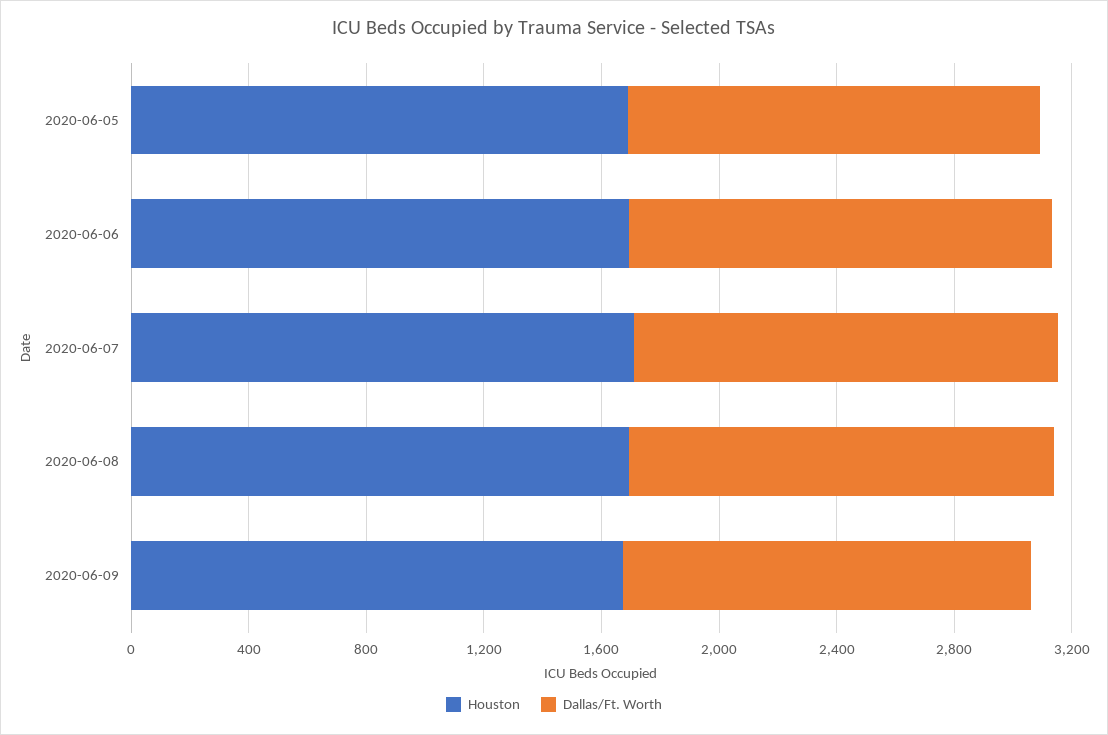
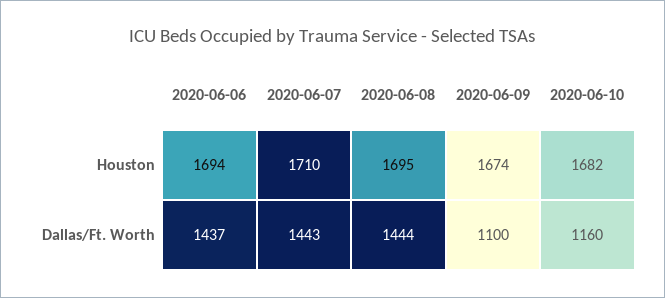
Houston, 2020-06-05: 1700 -> none
Dallas/Ft. Worth, 2020-06-05: 1400 -> none
Dallas/Ft. Worth, 2020-06-09: 1400 -> 1100
Houston, 2020-06-10: none -> 1682
Dallas/Ft. Worth, 2020-06-10: none -> 1160

